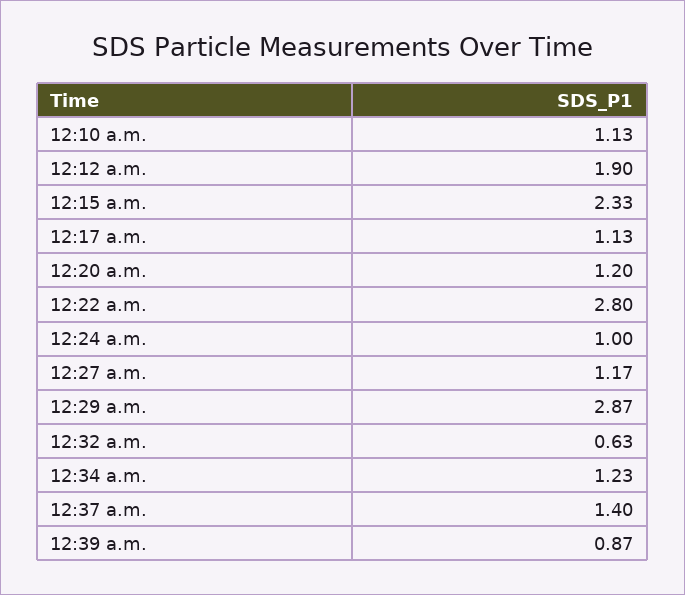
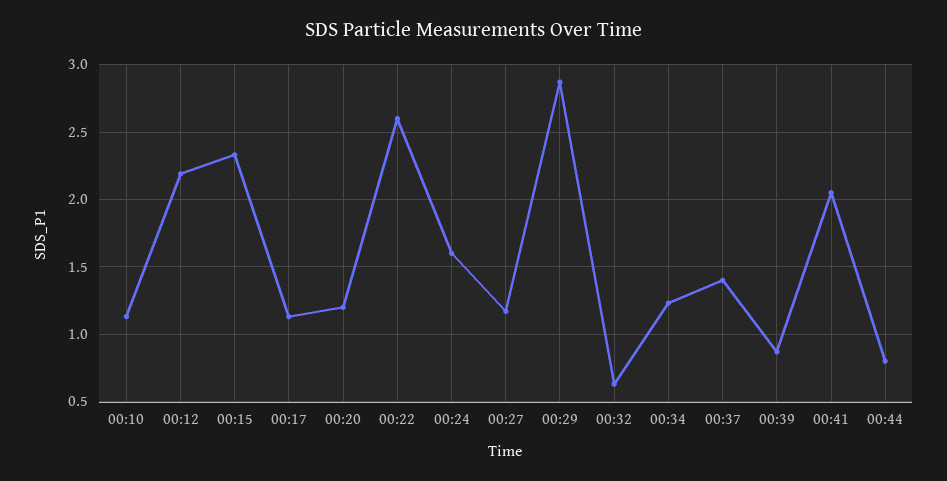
12:12 a.m.: 1.9 -> 2.2
12:22 a.m.: 2.8 -> 2.6
12:24 a.m.: 1 -> 1.6
00:41: none -> 2.05
00:44: none -> 0.8

